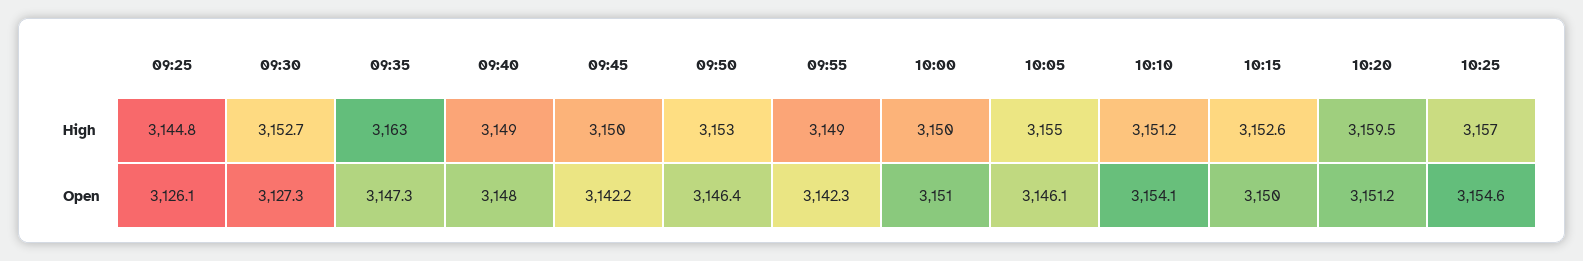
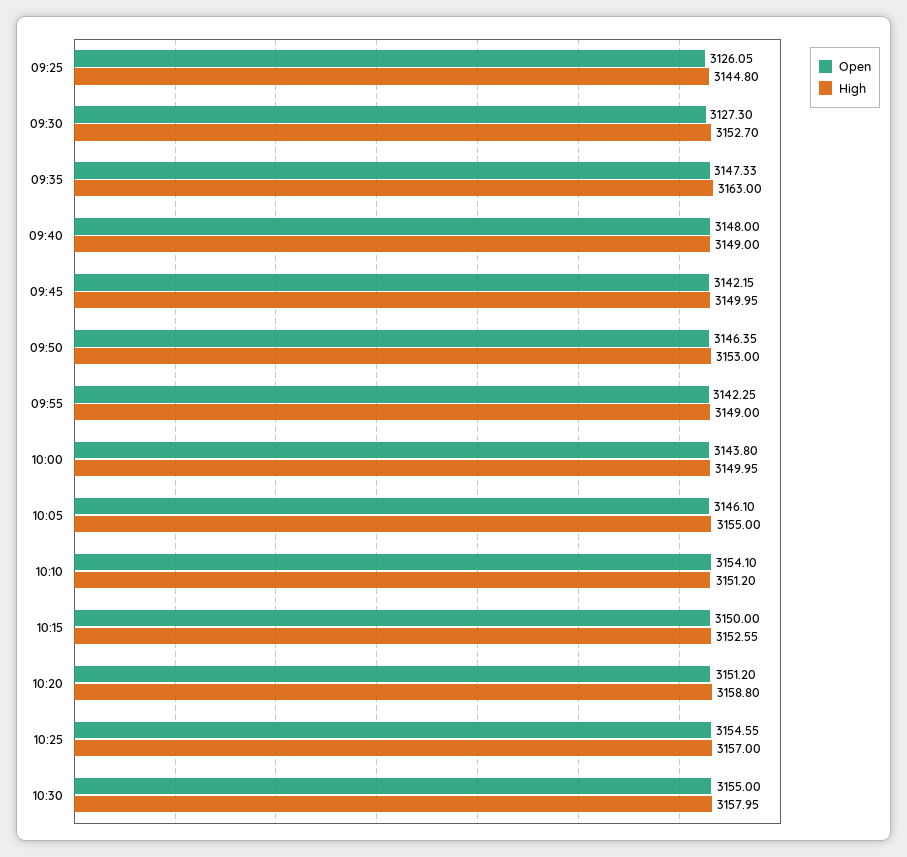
High, 10:20: 3159.5 -> 3158.8
Open, 10:00: 3151 -> 3143.8
Open, 10:30: none -> 3155
High, 10:30: none -> 3157.95

